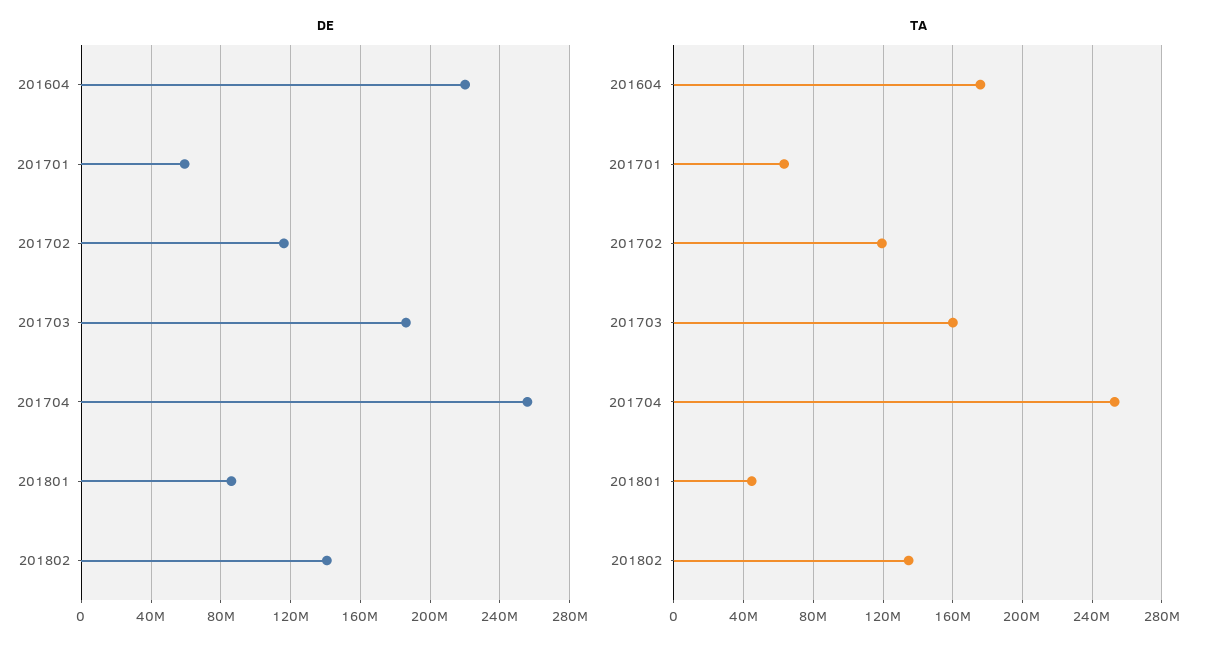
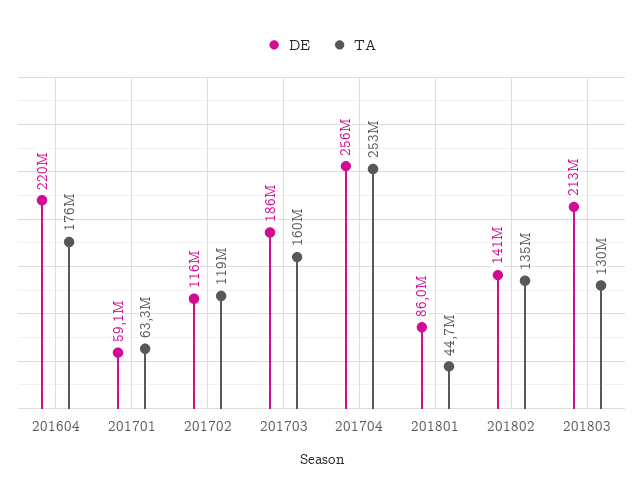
DE, 201803: none -> 213000000
TA, 201803: none -> 130000000

